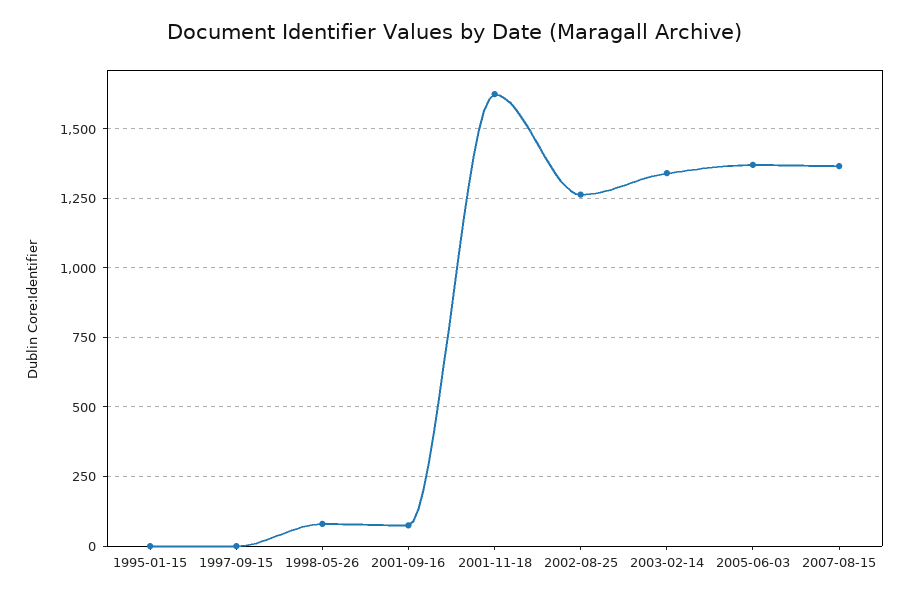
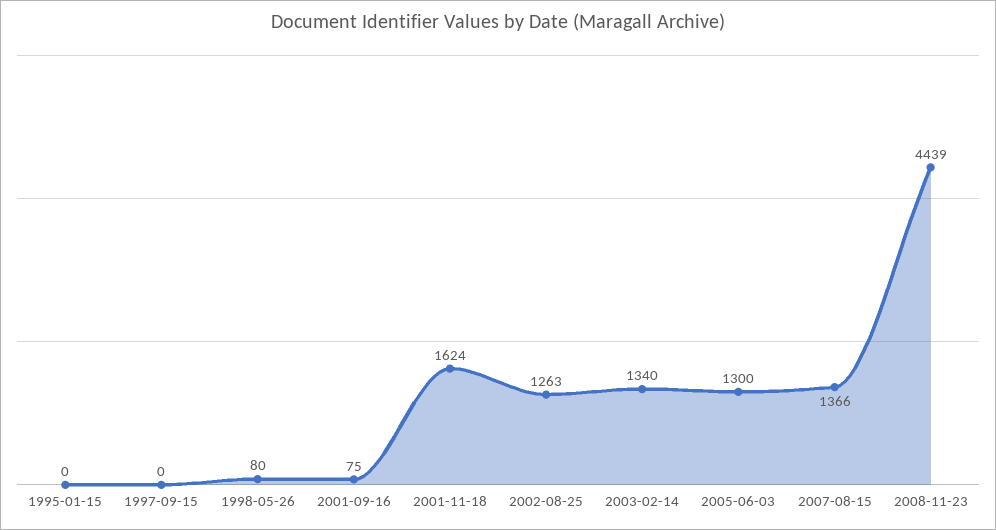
2005-06-03: 1375 -> 1300
2008-11-23: none -> 4439

